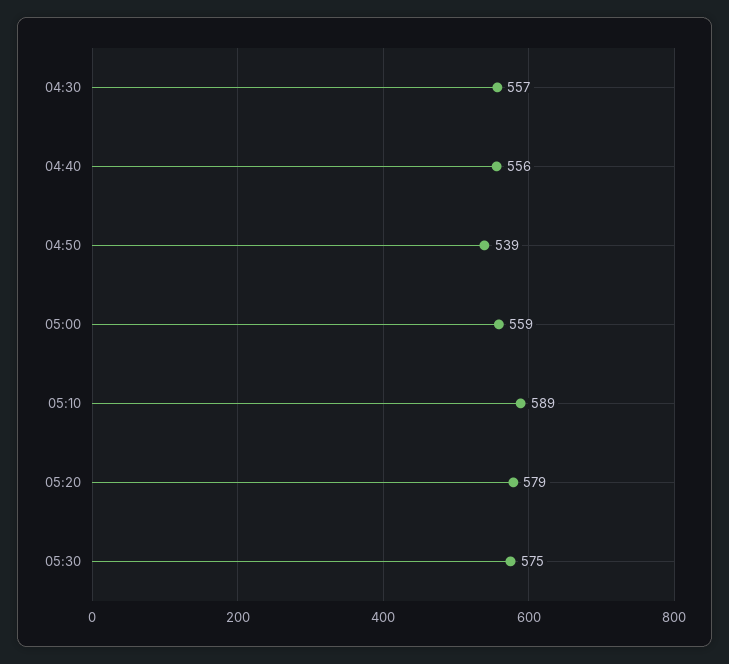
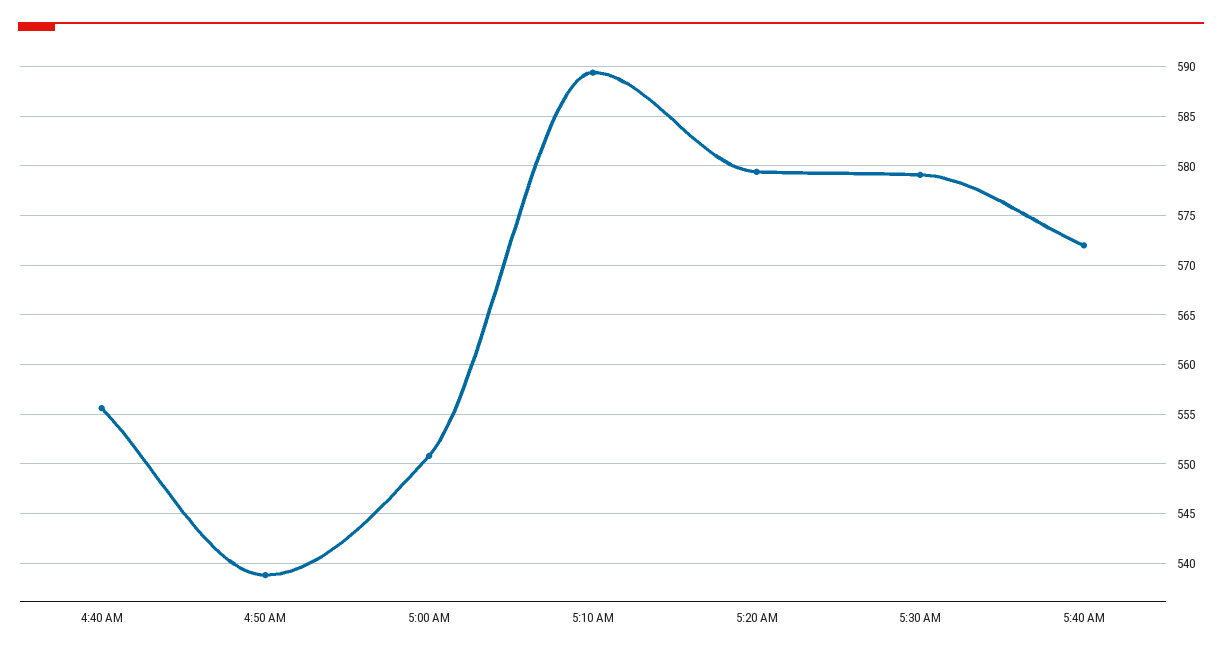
04:30: 557 -> none
05:00: 559 -> 551
05:30: 575 -> 579
5:40 AM: none -> 572

